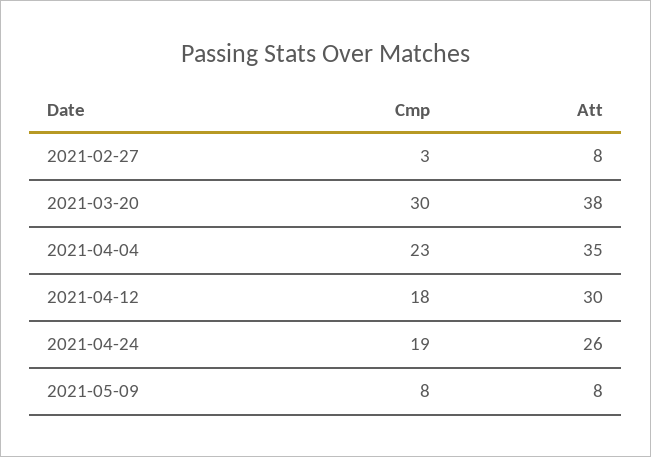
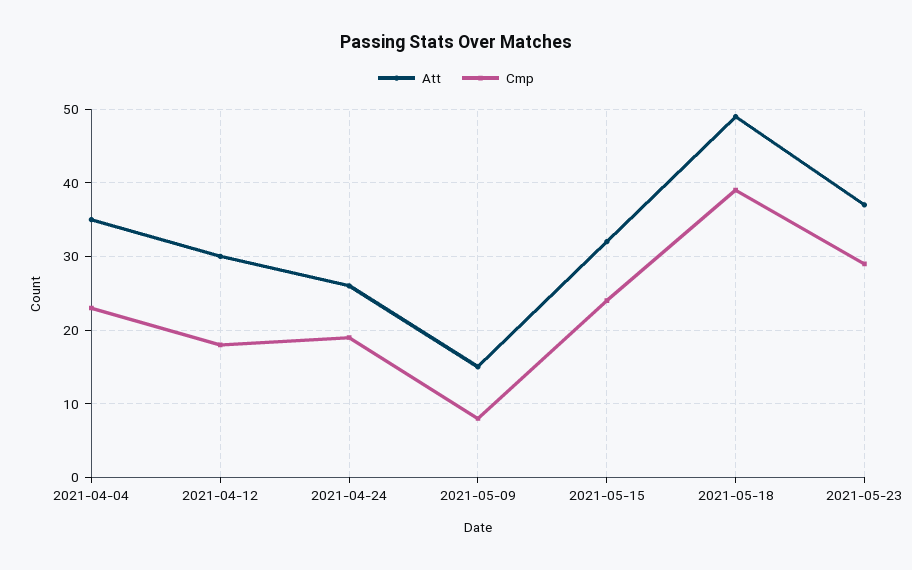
Cmp, 2021-02-27: 3 -> none
Att, 2021-02-27: 8 -> none
Cmp, 2021-03-20: 30 -> none
Att, 2021-03-20: 38 -> none
Att, 2021-05-09: 8 -> 15
Att, 2021-05-15: none -> 32
Cmp, 2021-05-15: none -> 24
Att, 2021-05-18: none -> 49
Cmp, 2021-05-18: none -> 39
Att, 2021-05-23: none -> 37
Cmp, 2021-05-23: none -> 29

